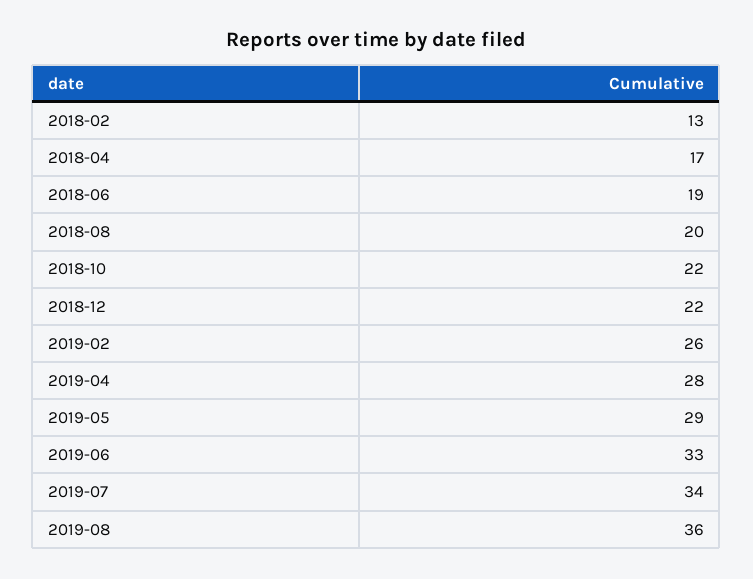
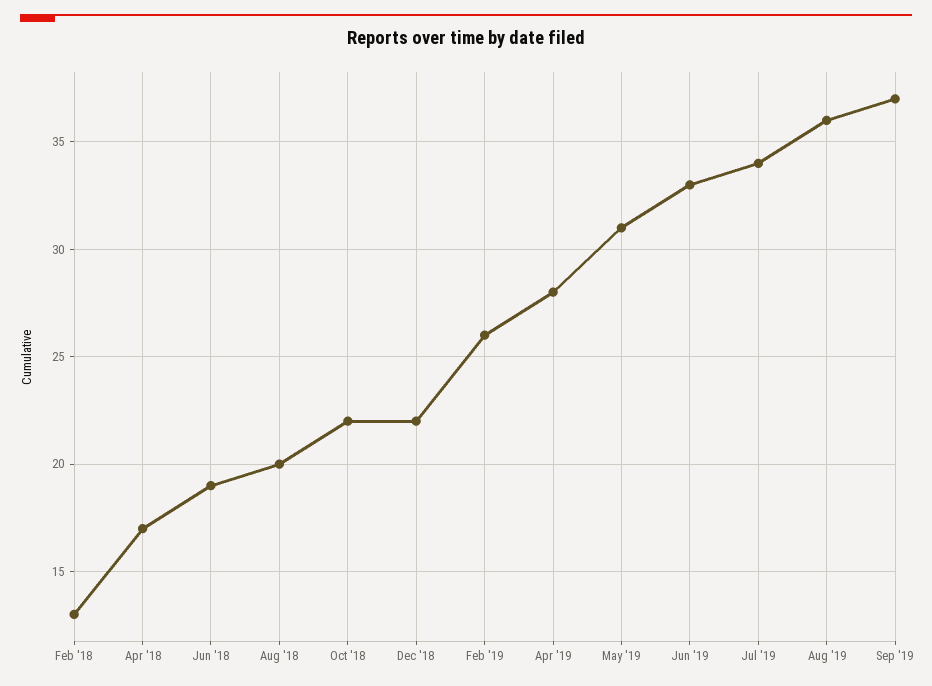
2019-05: 29 -> 31
Sep '19: none -> 37

